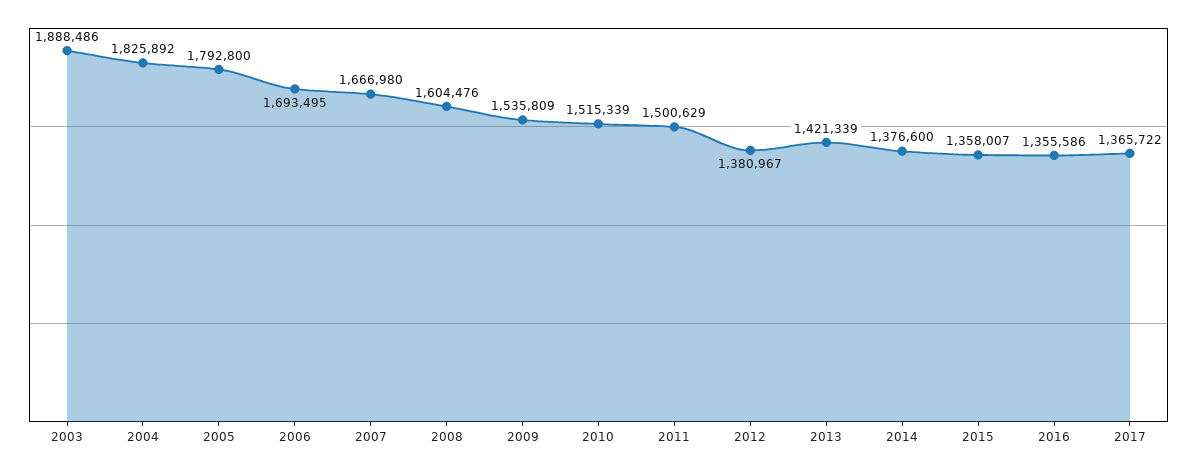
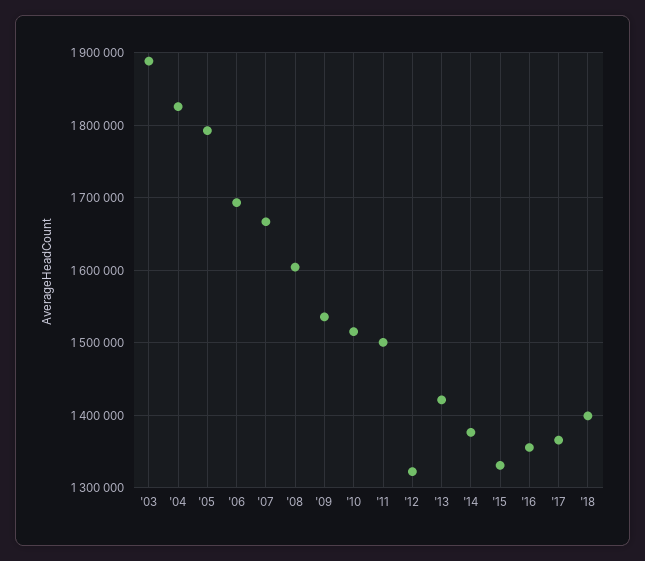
2012: 1380967 -> 1320000
2015: 1358007 -> 1330000
'18: none -> 1400000

